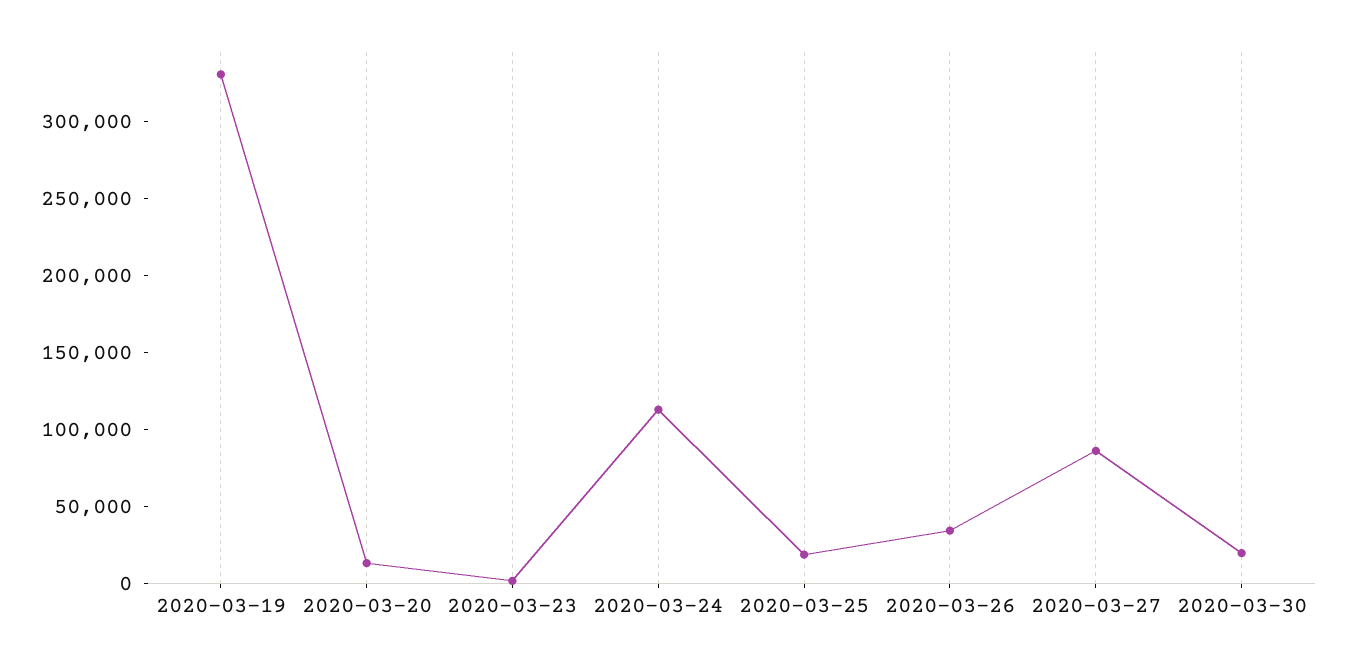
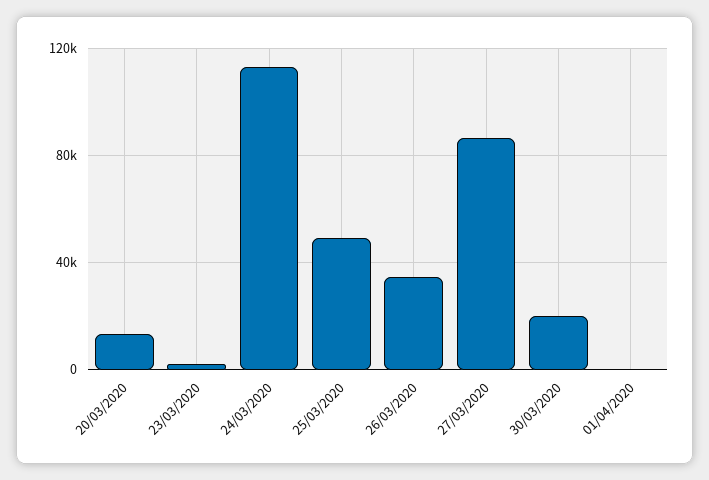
2020-03-19: 330000 -> none
2020-03-25: 20000 -> 50000
01/04/2020: none -> 0

